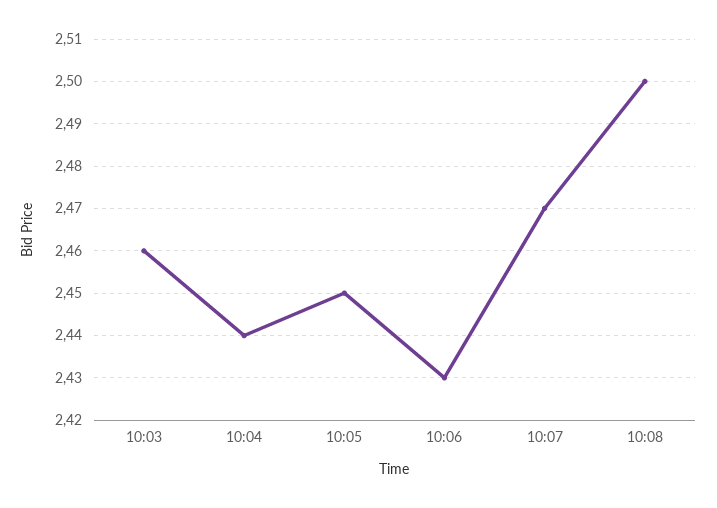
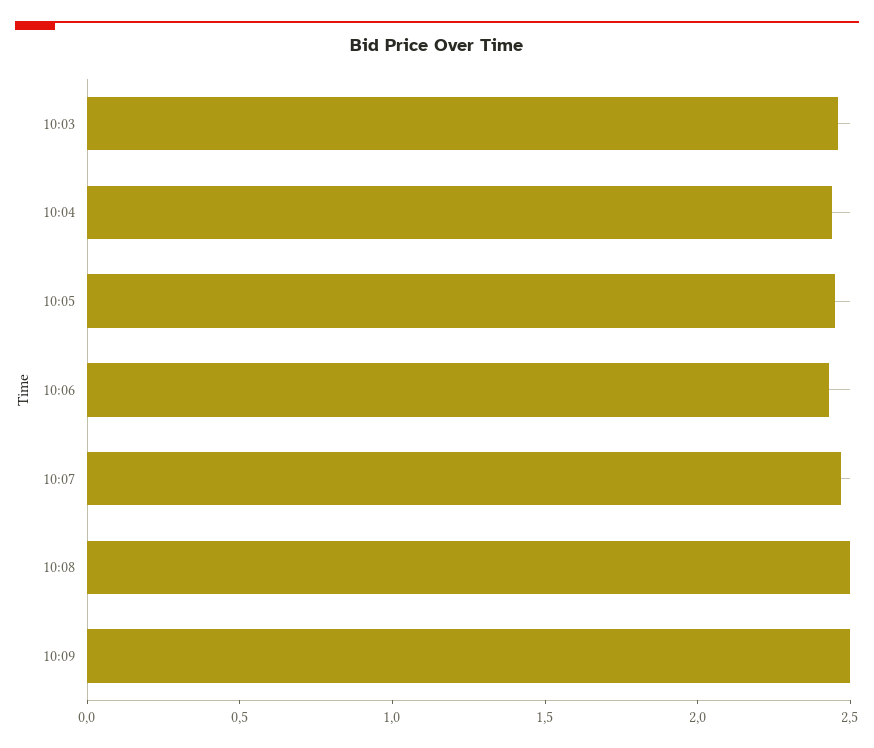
10:09: none -> 2.5

